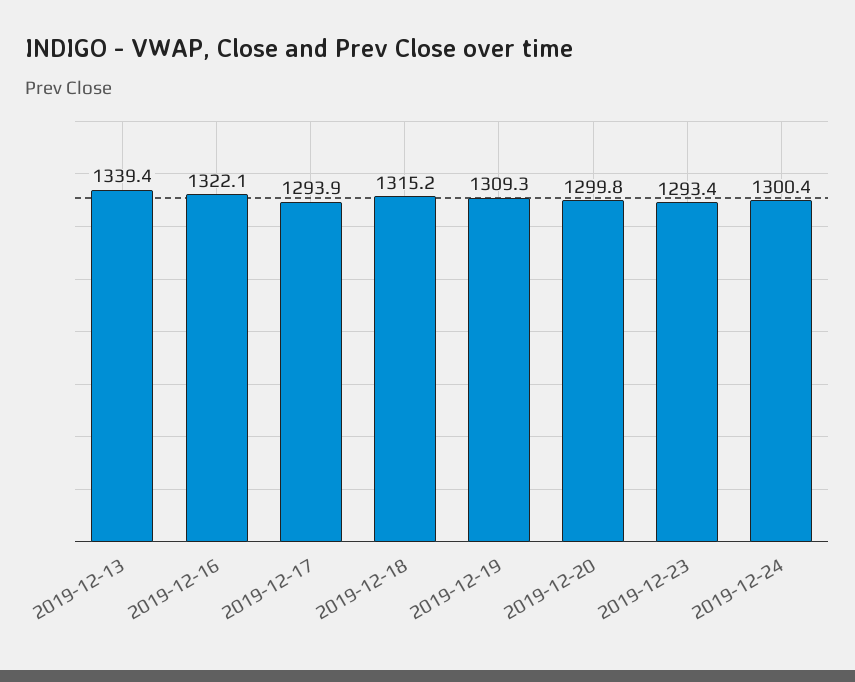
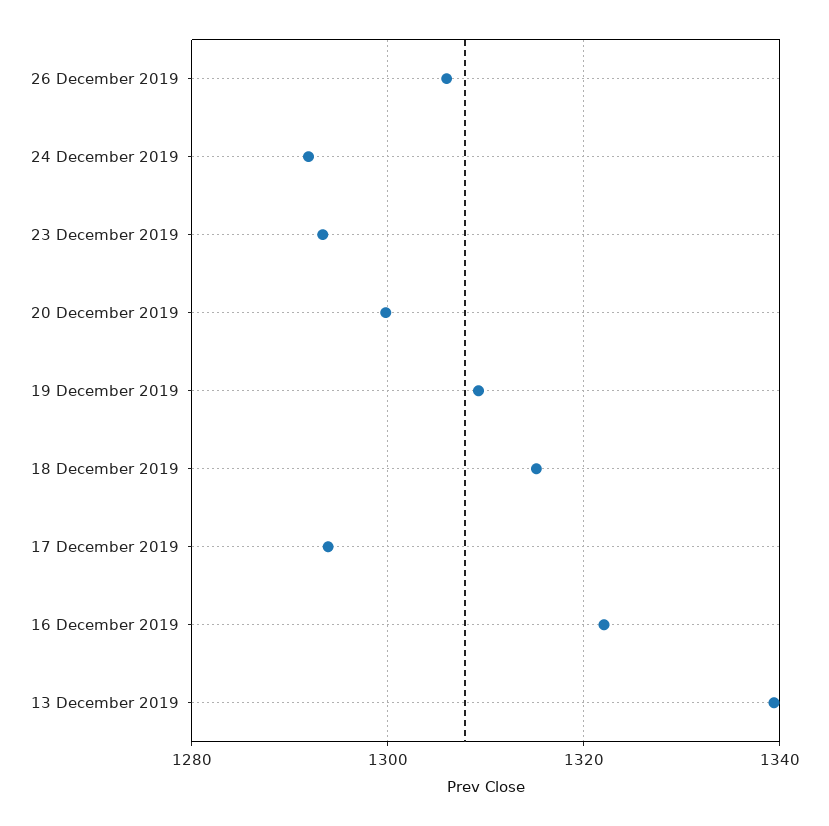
2019-12-24: 1300.4 -> 1292
26 December 2019: none -> 1306

